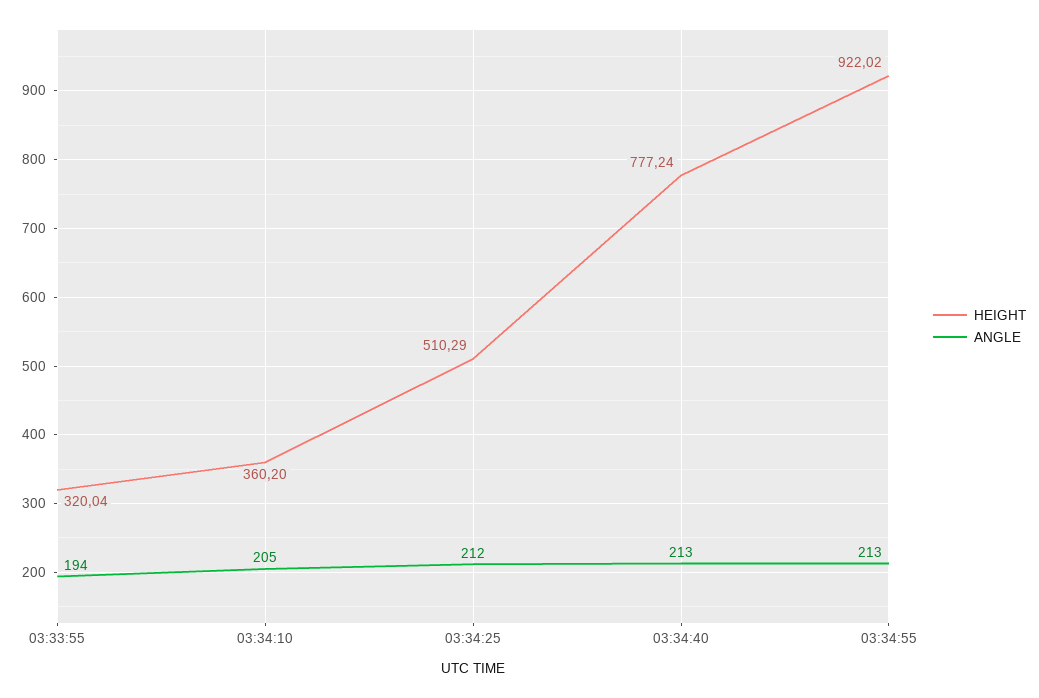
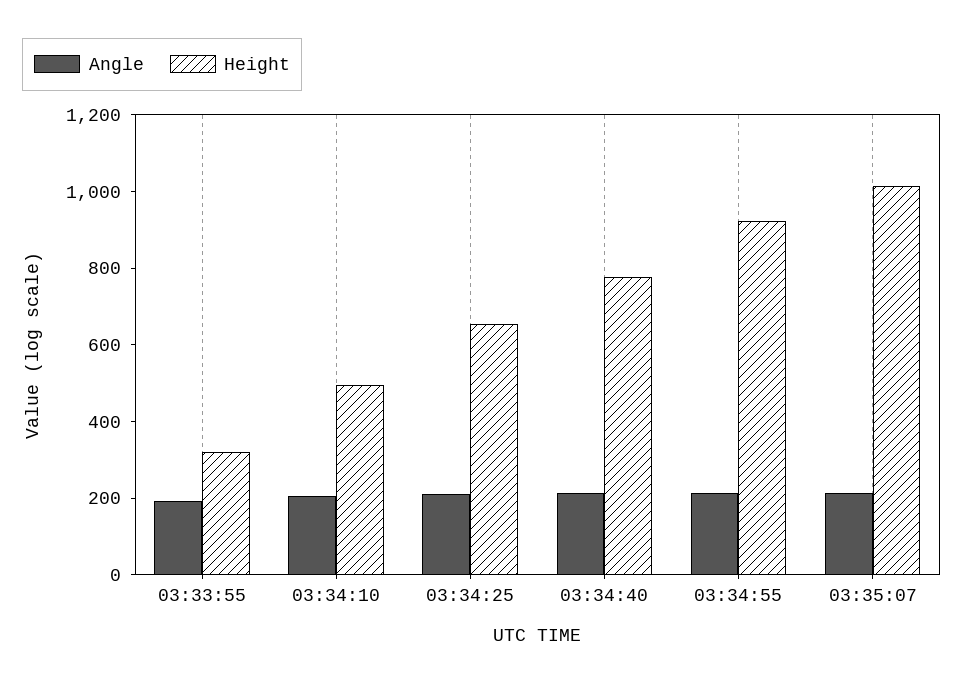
HEIGHT, 03:34:10: 360.2 -> 500
HEIGHT, 03:34:25: 510.29 -> 650
ANGLE, 03:35:07: none -> 200
HEIGHT, 03:35:07: none -> 1000

